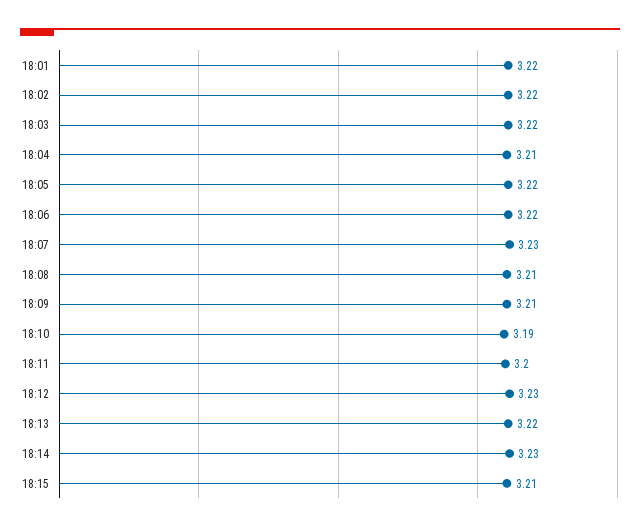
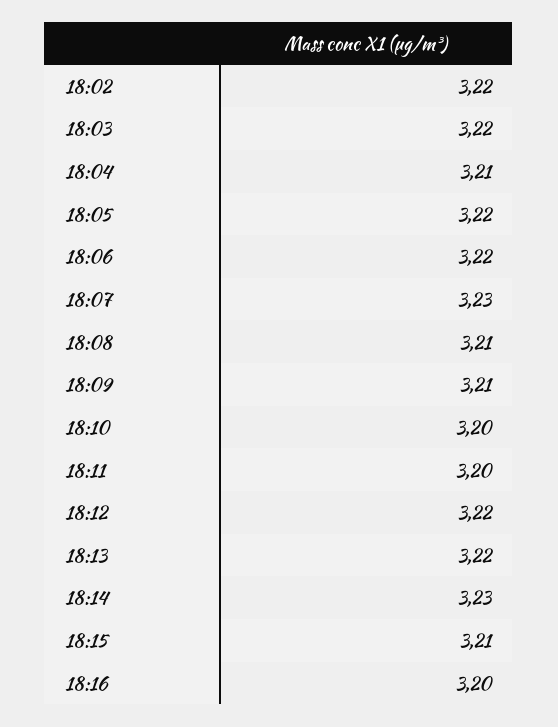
18:01: 3.22 -> none
18:10: 3.19 -> 3.2
18:12: 3.23 -> 3.22
18:16: none -> 3.2

